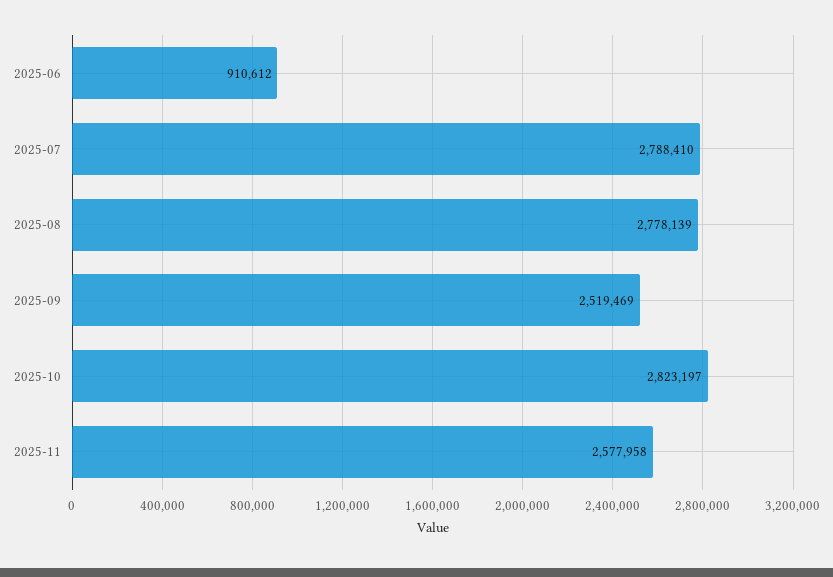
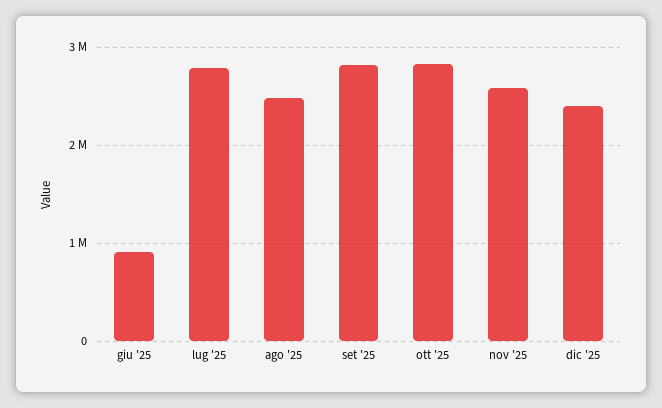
2025-08: 2778139 -> 2500000
2025-09: 2519469 -> 2800000
dic '25: none -> 2400000

